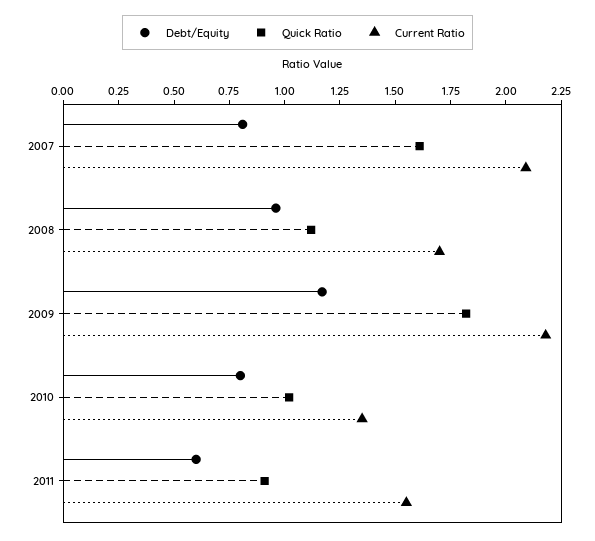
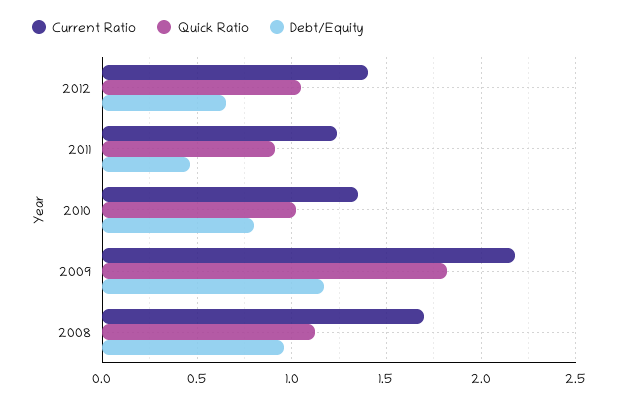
Debt/Equity, 2007: 0.8 -> none
Quick Ratio, 2007: 1.6 -> none
Current Ratio, 2007: 2.1 -> none
Debt/Equity, 2011: 0.6 -> 0.45
Current Ratio, 2011: 1.55 -> 1.25
Current Ratio, 2012: none -> 1.4
Quick Ratio, 2012: none -> 1.05
Debt/Equity, 2012: none -> 0.65

